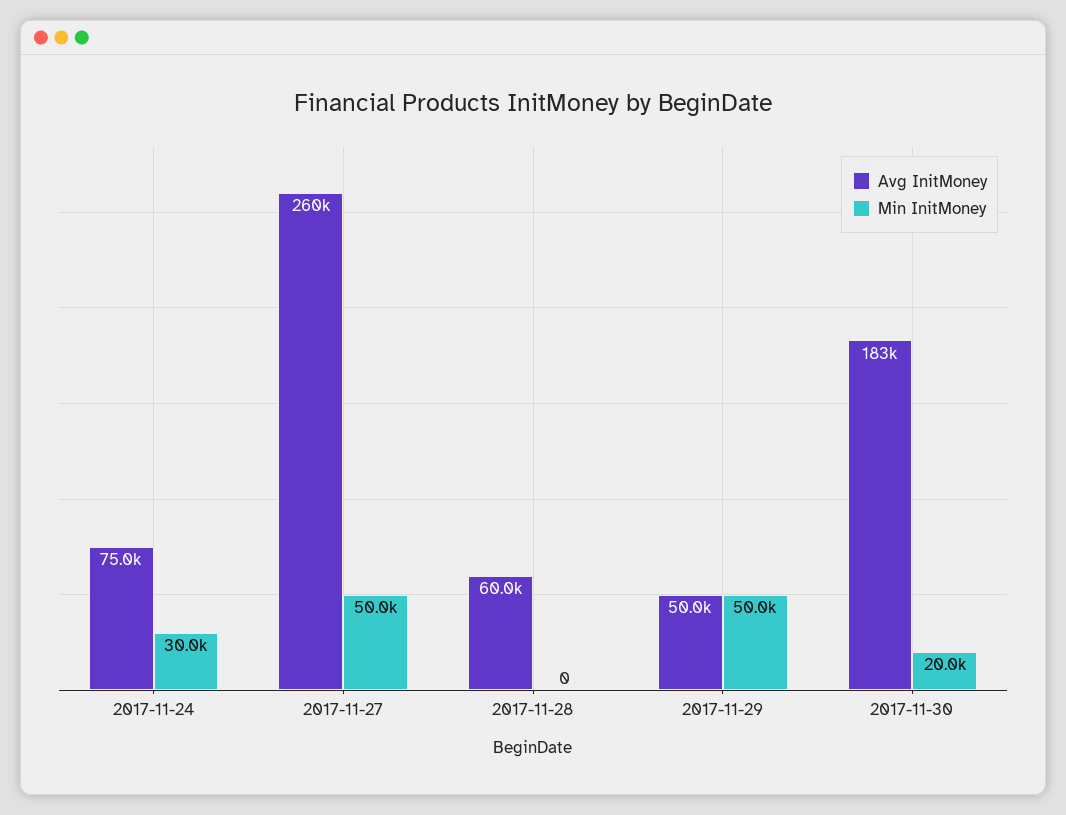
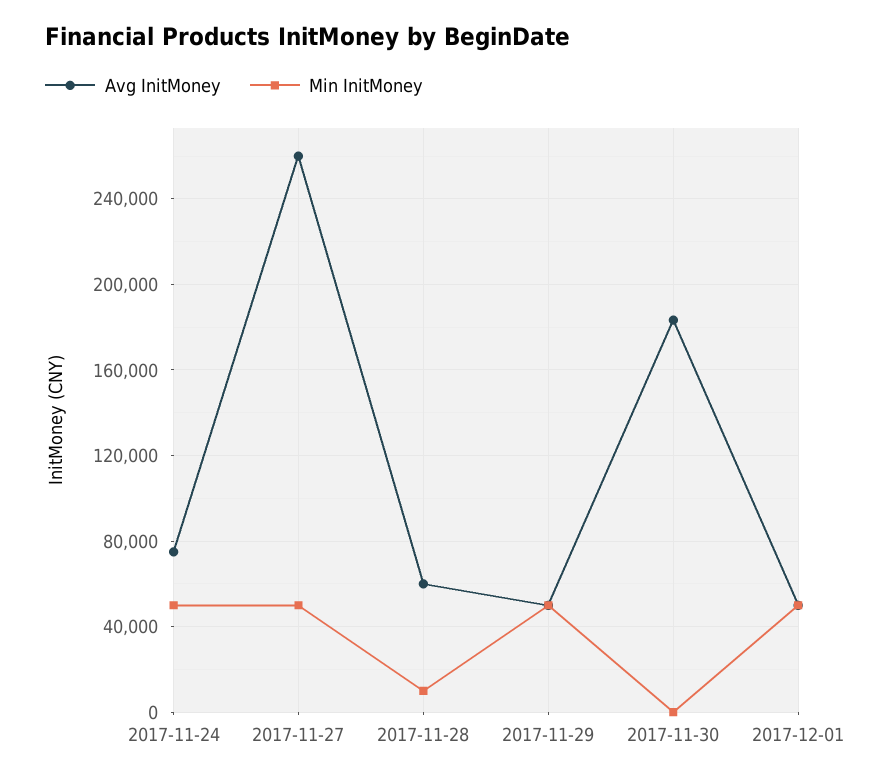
Min InitMoney, 2017-11-24: 30000 -> 50000
Min InitMoney, 2017-11-28: 0 -> 10000
Min InitMoney, 2017-11-30: 20000 -> 0
Avg InitMoney, 2017-12-01: none -> 50000
Min InitMoney, 2017-12-01: none -> 50000

